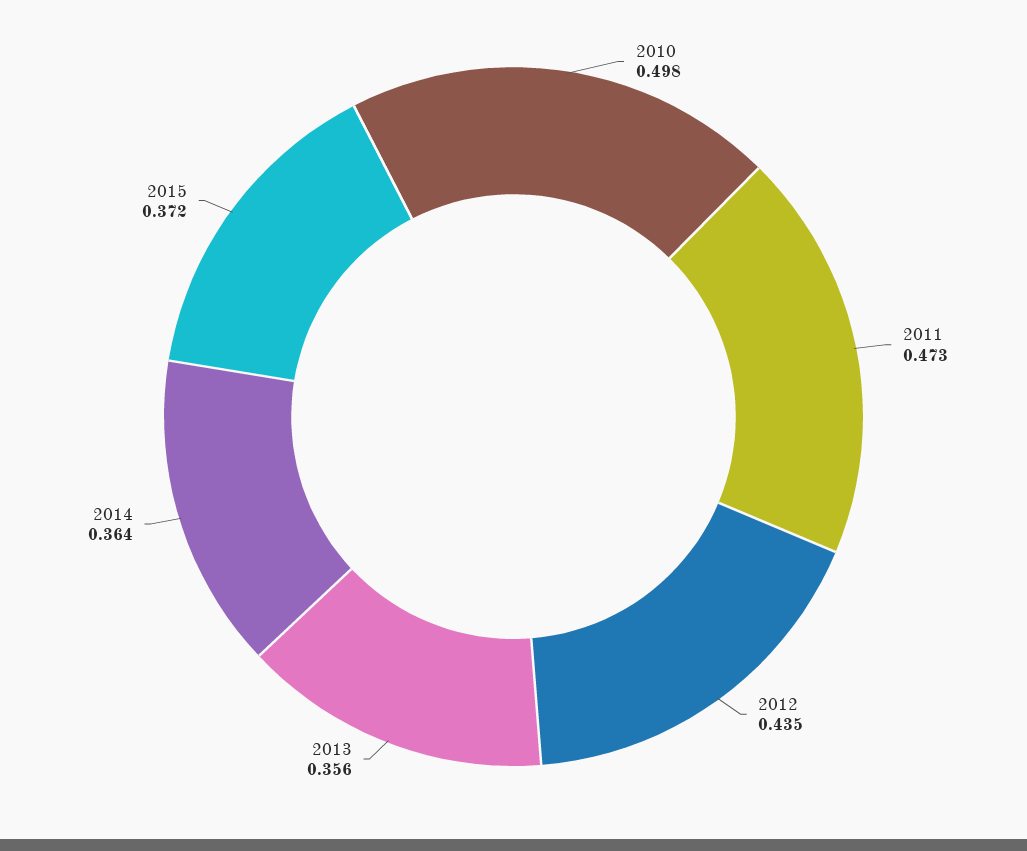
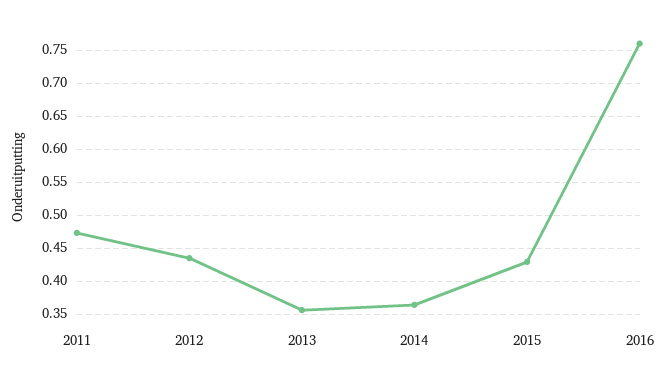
2010: 0.498 -> none
2015: 0.372 -> 0.43
2016: none -> 0.76

